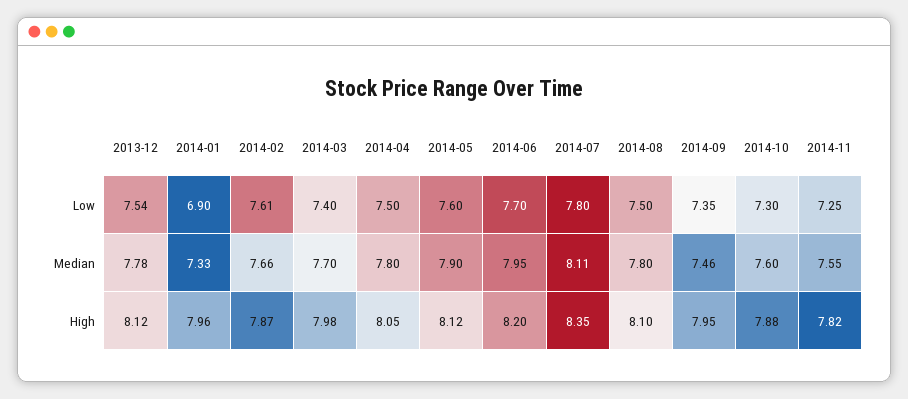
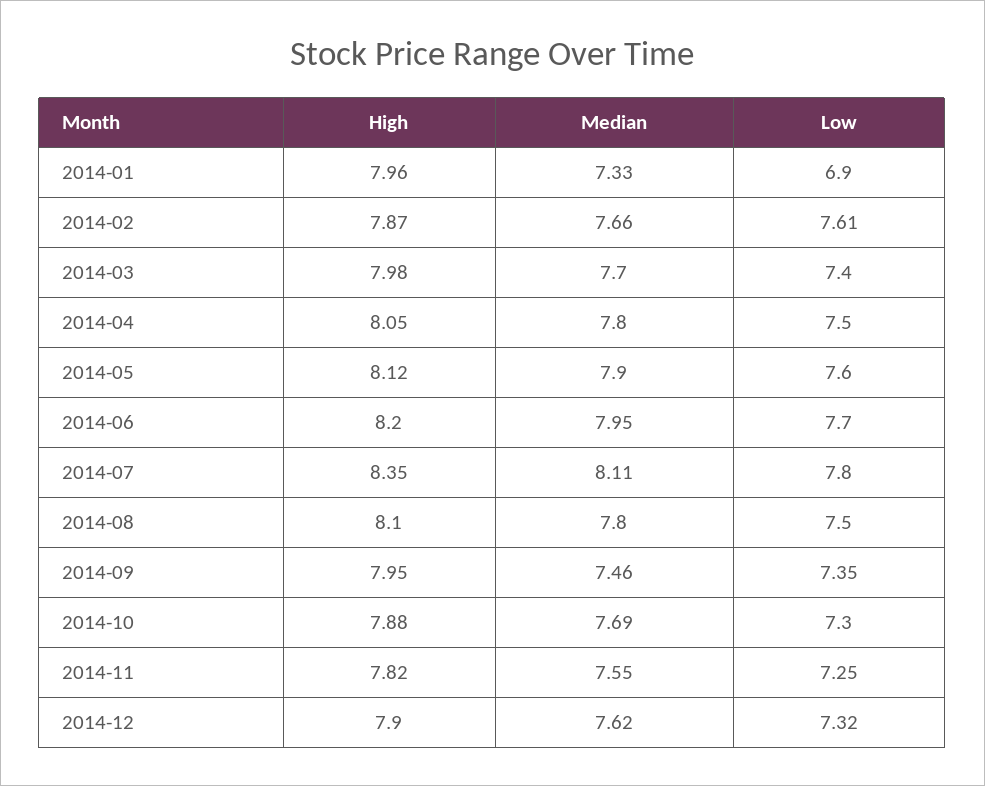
2013-12, Low: 7.54 -> none
2013-12, Median: 7.78 -> none
2014-10, Median: 7.6 -> 7.69
2013-12, High: 8.12 -> none
2014-12, High: none -> 7.9
2014-12, Median: none -> 7.62
2014-12, Low: none -> 7.32

